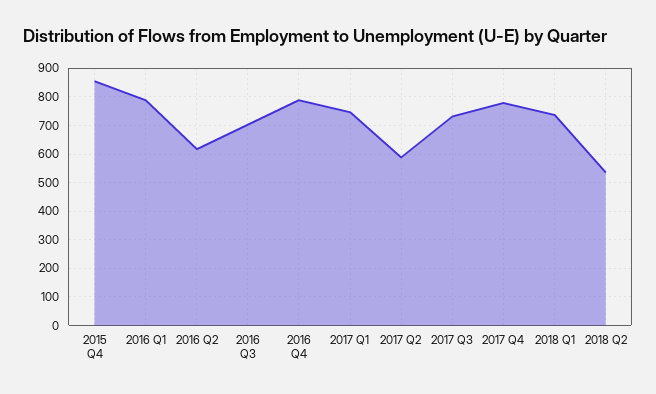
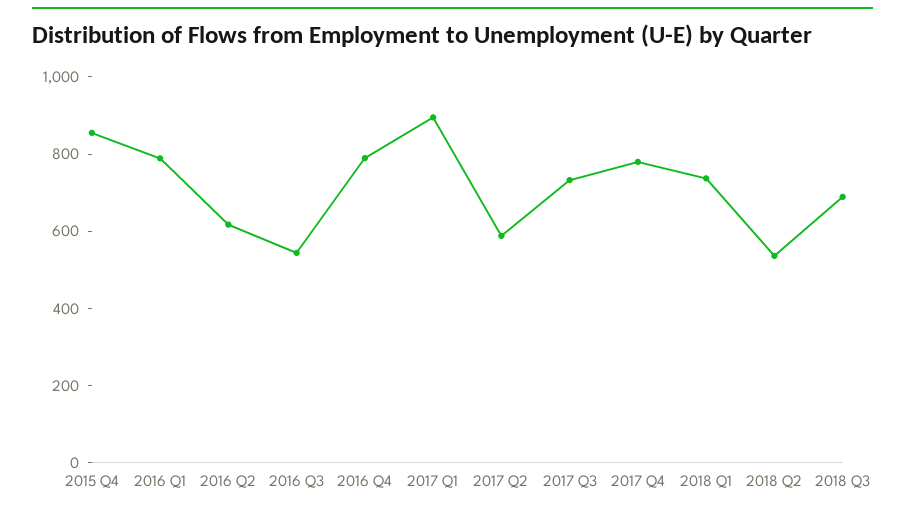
2016 Q3: 700 -> 550
2017 Q1: 750 -> 900
2018 Q3: none -> 700

